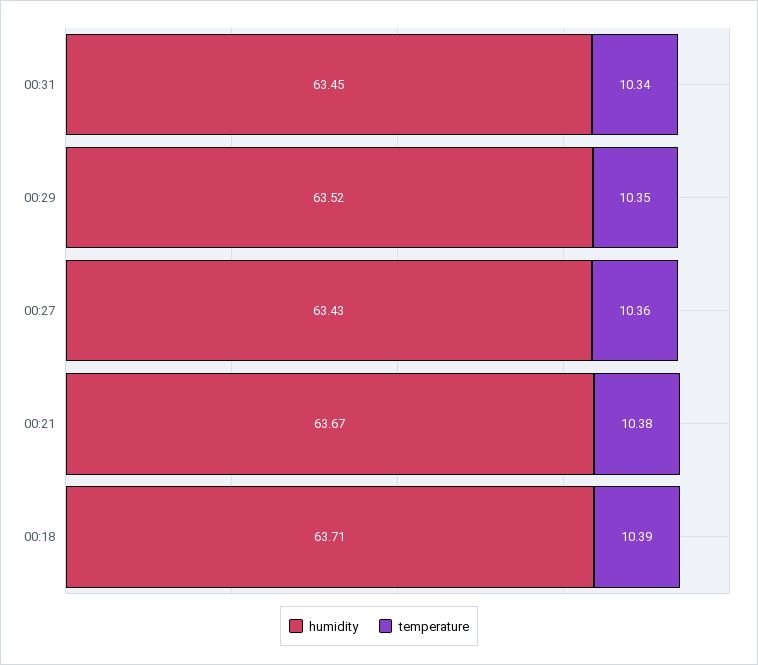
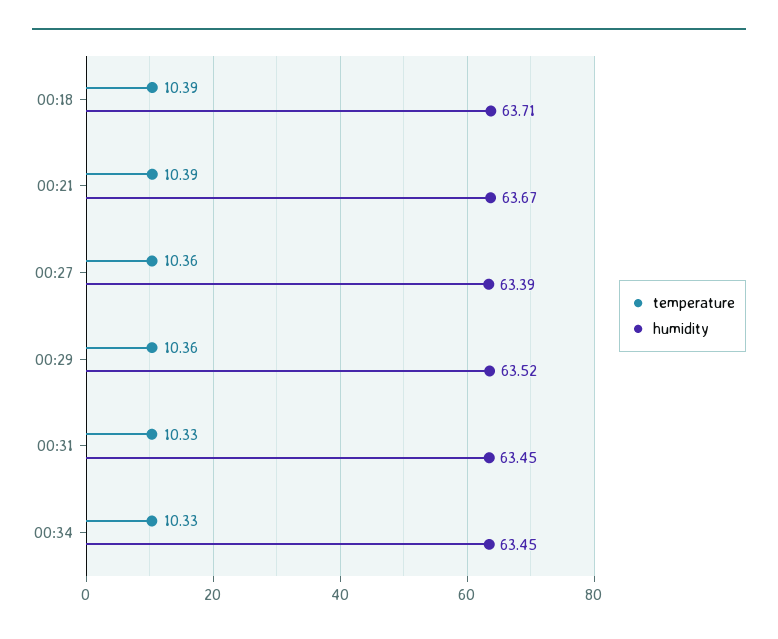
temperature, 00:31: 10.34 -> 10.33
temperature, 00:29: 10.35 -> 10.36
humidity, 00:27: 63.43 -> 63.39
temperature, 00:21: 10.38 -> 10.39
temperature, 00:34: none -> 10.33
humidity, 00:34: none -> 63.45

